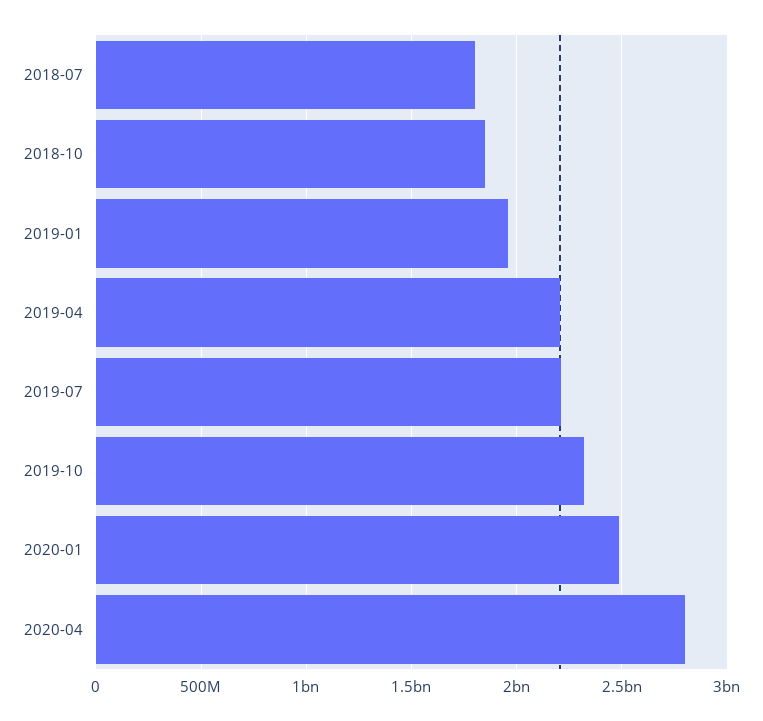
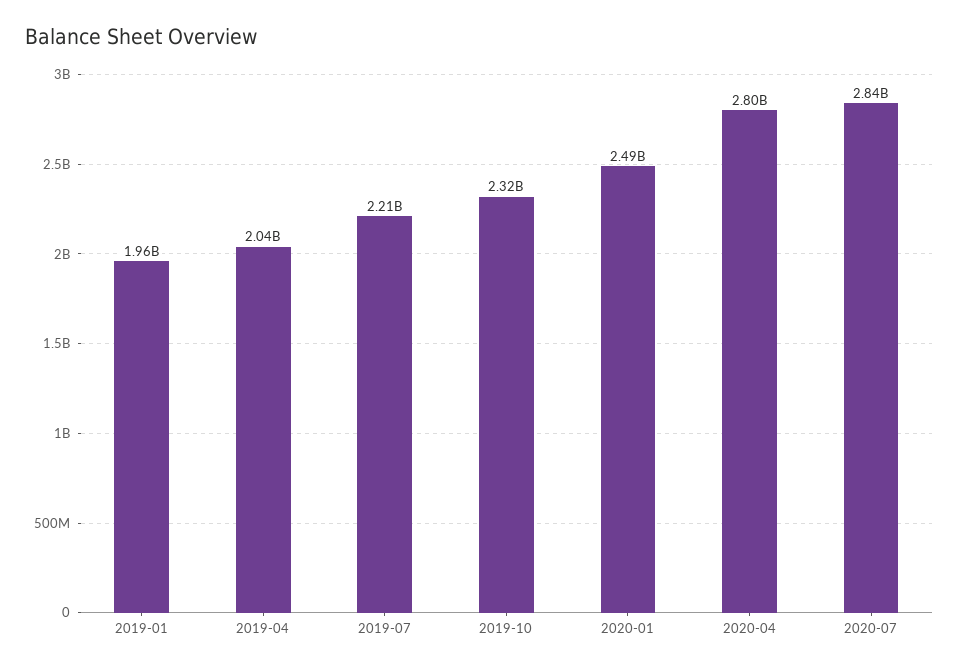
2018-07: 1800000000 -> none
2018-10: 1850000000 -> none
2019-04: 2200000000 -> 2040000000
2020-07: none -> 2840000000

